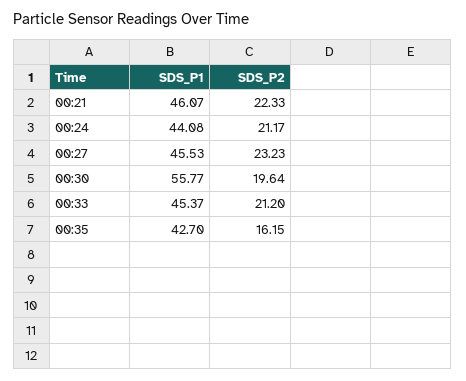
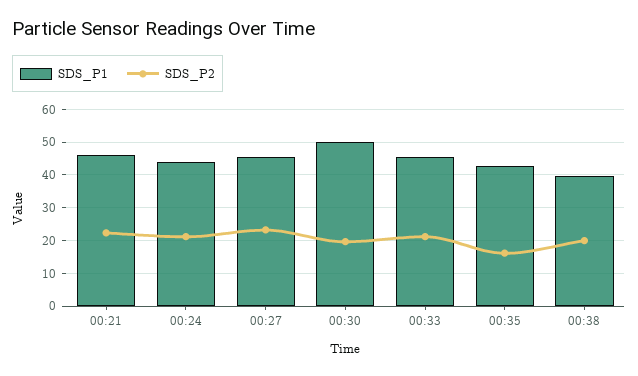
SDS_P1, 00:30: 55.77 -> 50
SDS_P1, 00:38: none -> 40
SDS_P2, 00:38: none -> 20

